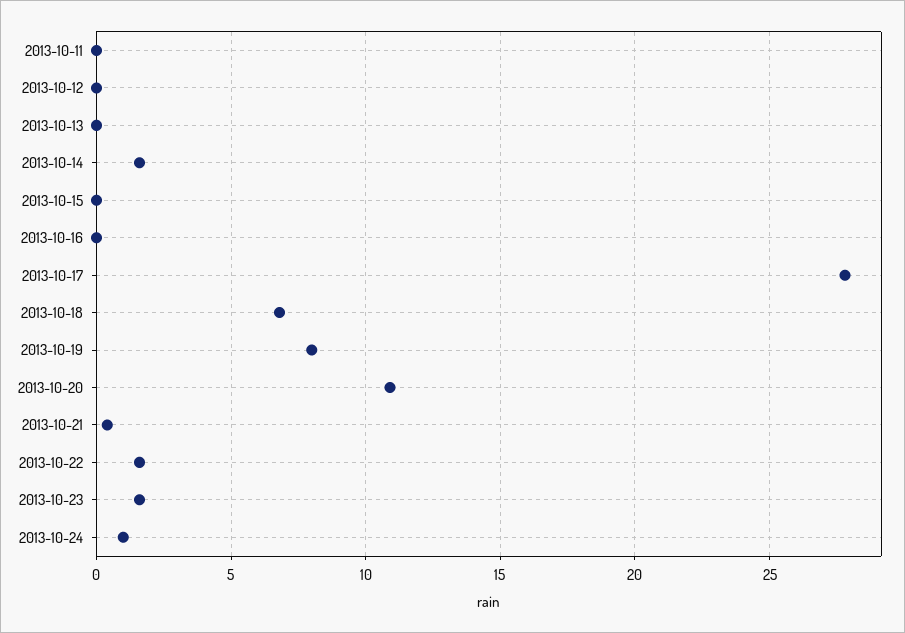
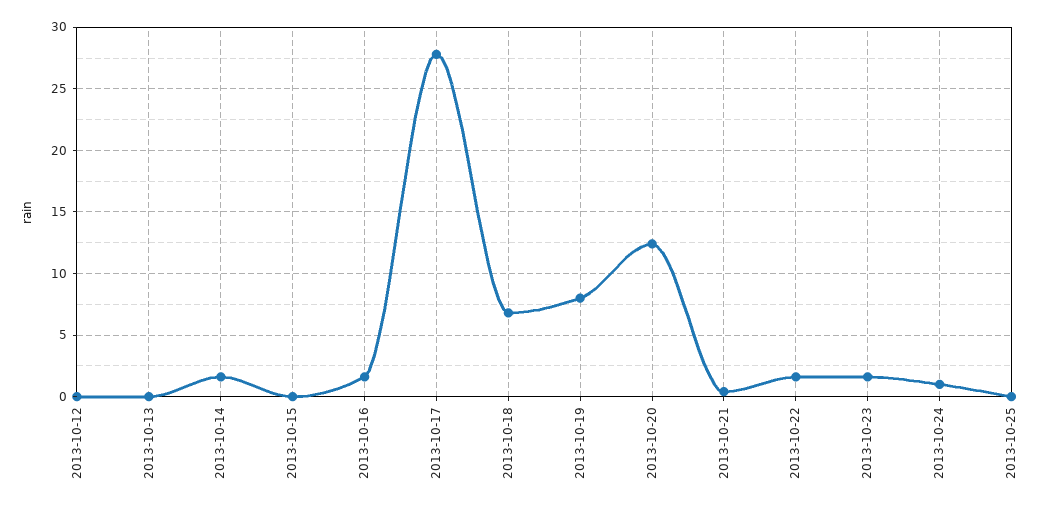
2013-10-11: 0 -> none
2013-10-16: 0 -> 1.5
2013-10-20: 11 -> 12.5
2013-10-25: none -> 0

